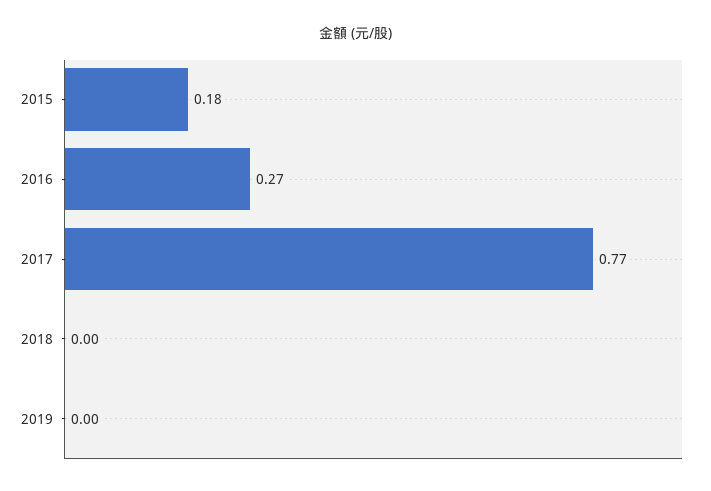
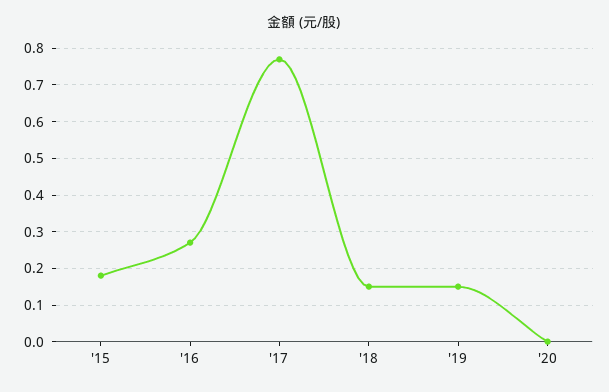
2018: 0 -> 0.15
2019: 0 -> 0.15
'20: none -> 0

